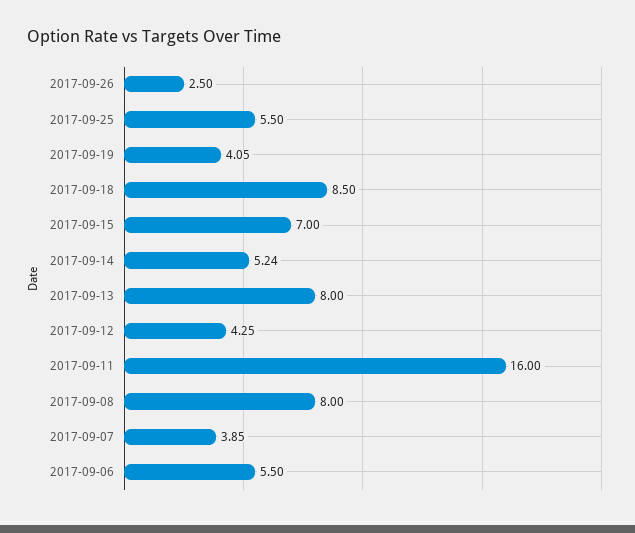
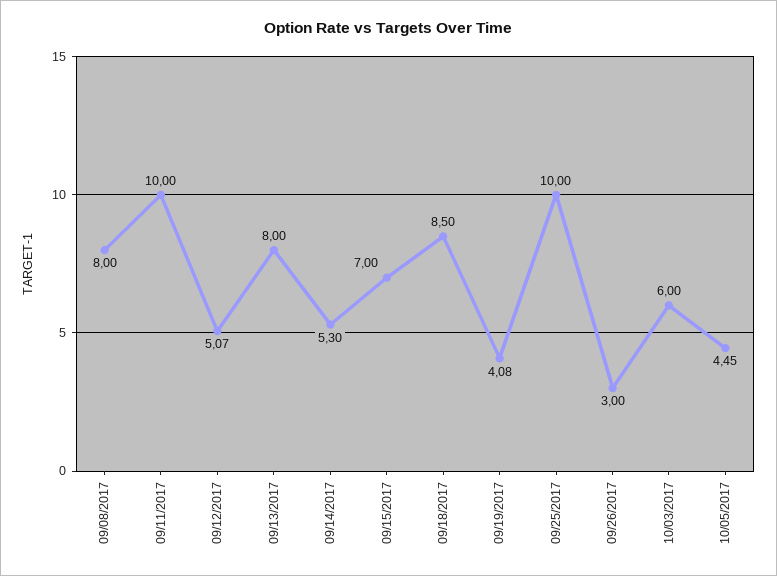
2017-09-26: 2.5 -> 3
2017-09-25: 5.5 -> 10
2017-09-19: 4.05 -> 4.08
2017-09-14: 5.24 -> 5.3
2017-09-12: 4.25 -> 5.07
2017-09-11: 16 -> 10
2017-09-07: 3.85 -> none
2017-09-06: 5.5 -> none
10/03/2017: none -> 6
10/05/2017: none -> 4.45

